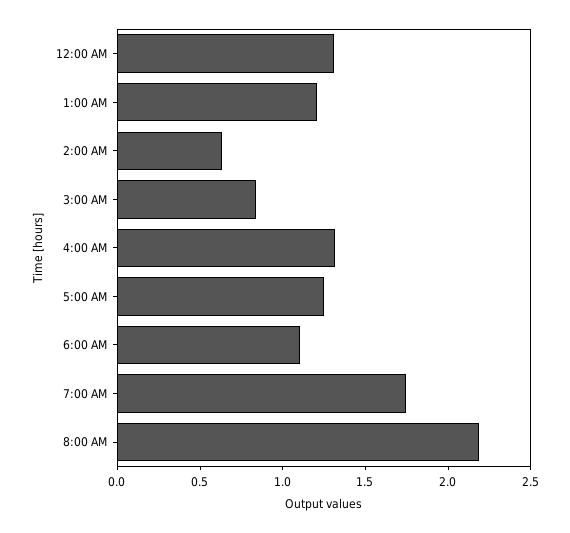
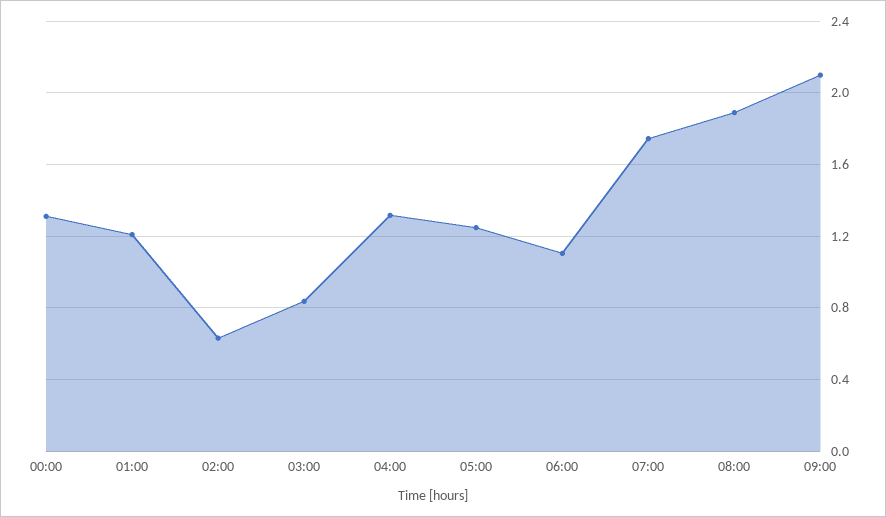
8:00 AM: 2.2 -> 1.9
09:00: none -> 2.1

